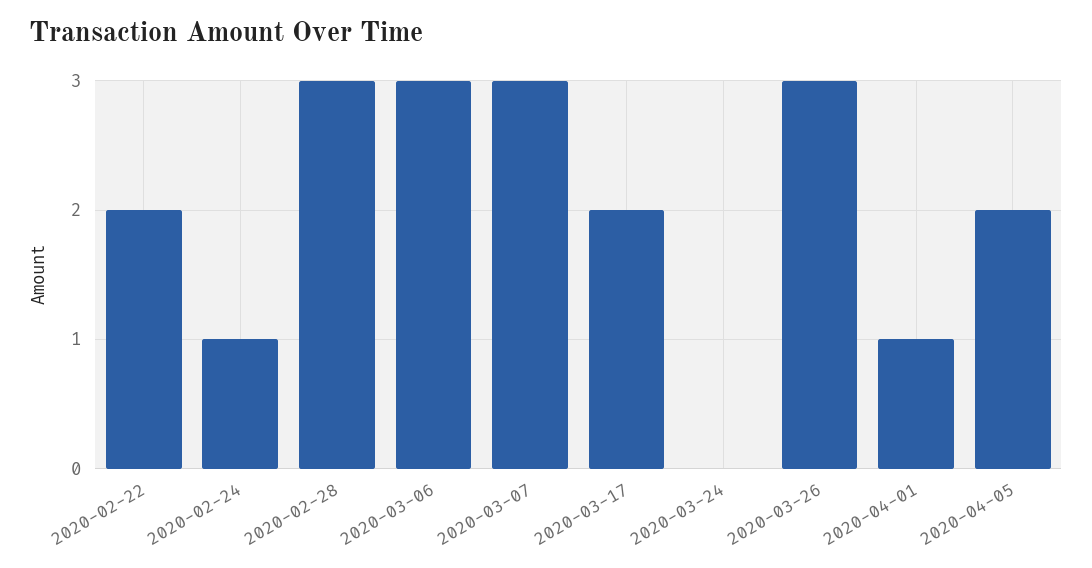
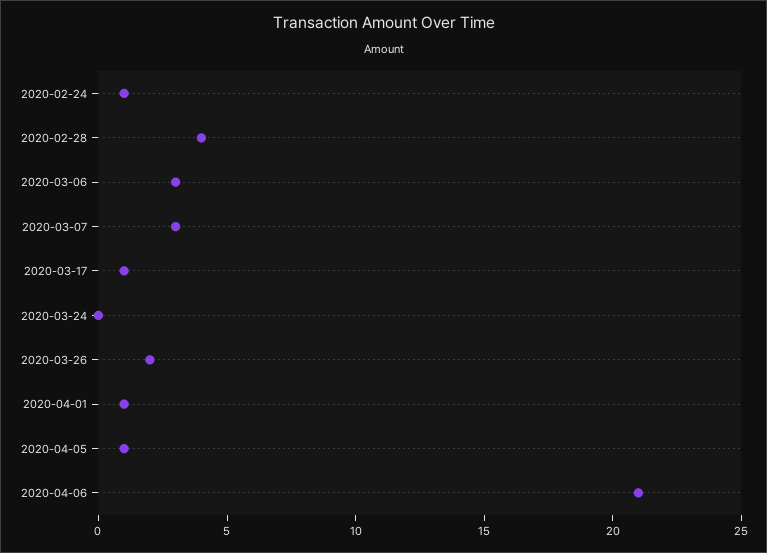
2020-02-22: 2 -> none
2020-02-28: 3 -> 4
2020-03-17: 2 -> 1
2020-03-26: 3 -> 2
2020-04-05: 2 -> 1
2020-04-06: none -> 21

